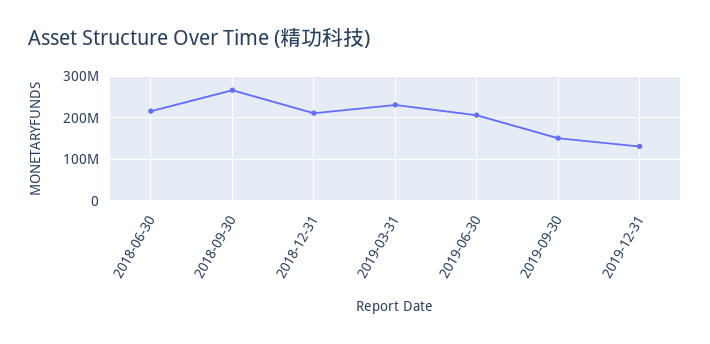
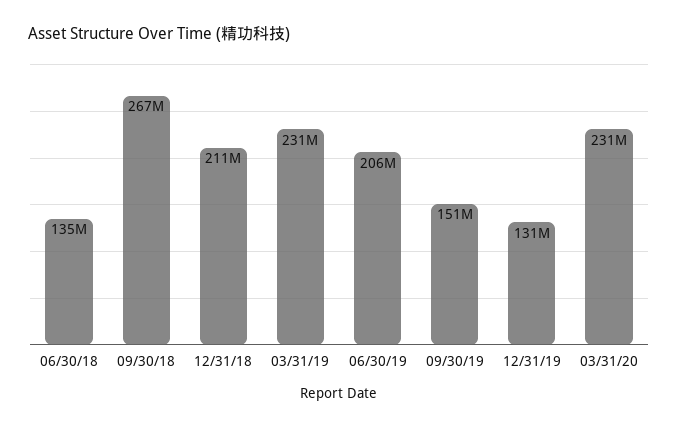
2018-06-30: 220000000 -> 135000000
03/31/20: none -> 231000000

